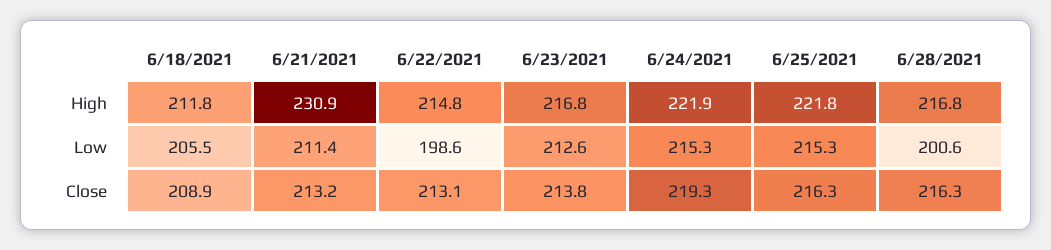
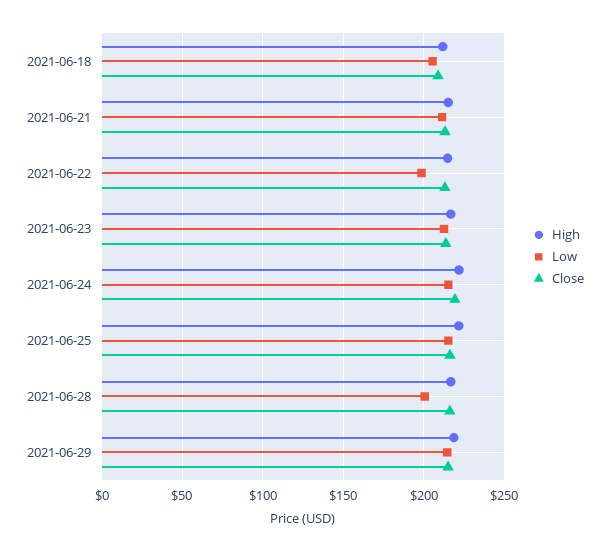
High, 6/21/2021: 230.9 -> 215
High, 2021-06-29: none -> 220
Low, 2021-06-29: none -> 215
Close, 2021-06-29: none -> 215

